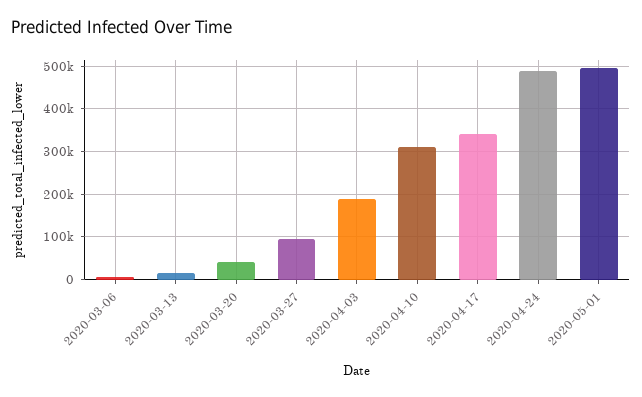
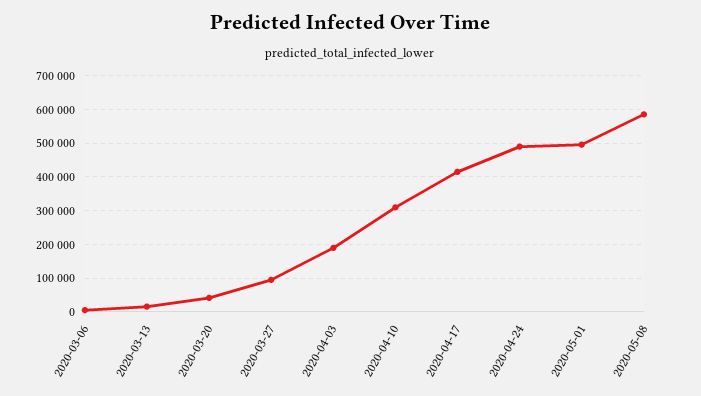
2020-04-17: 340000 -> 420000
2020-05-08: none -> 580000

